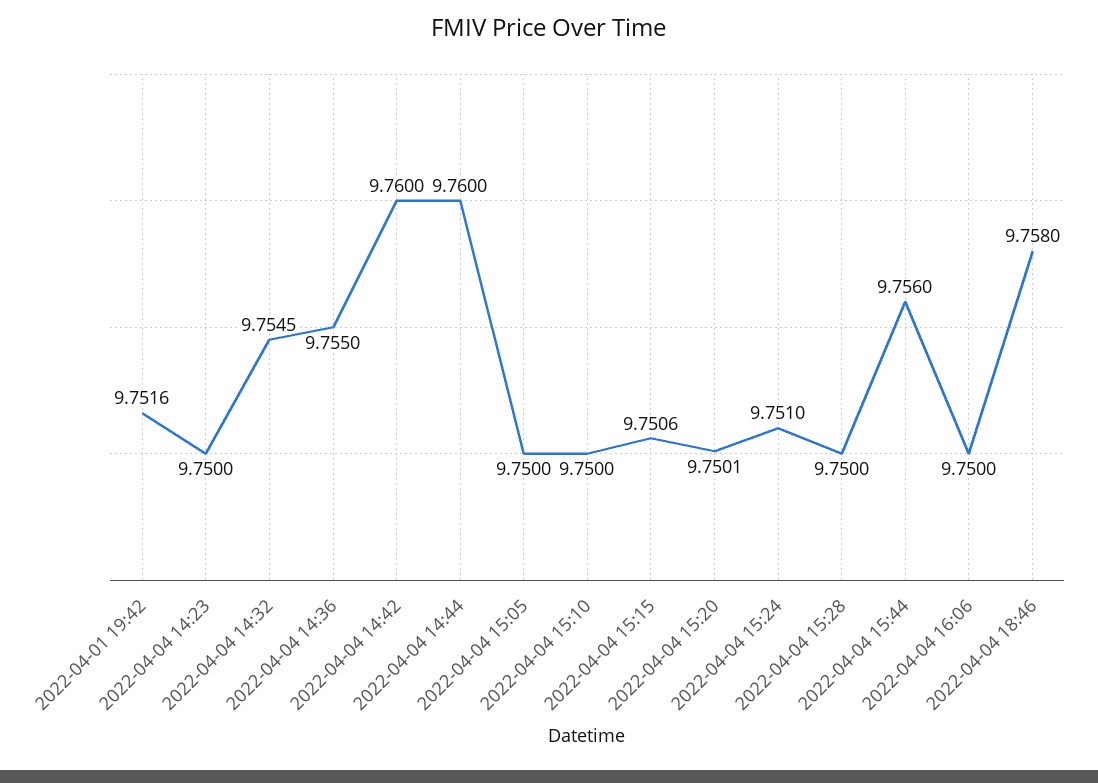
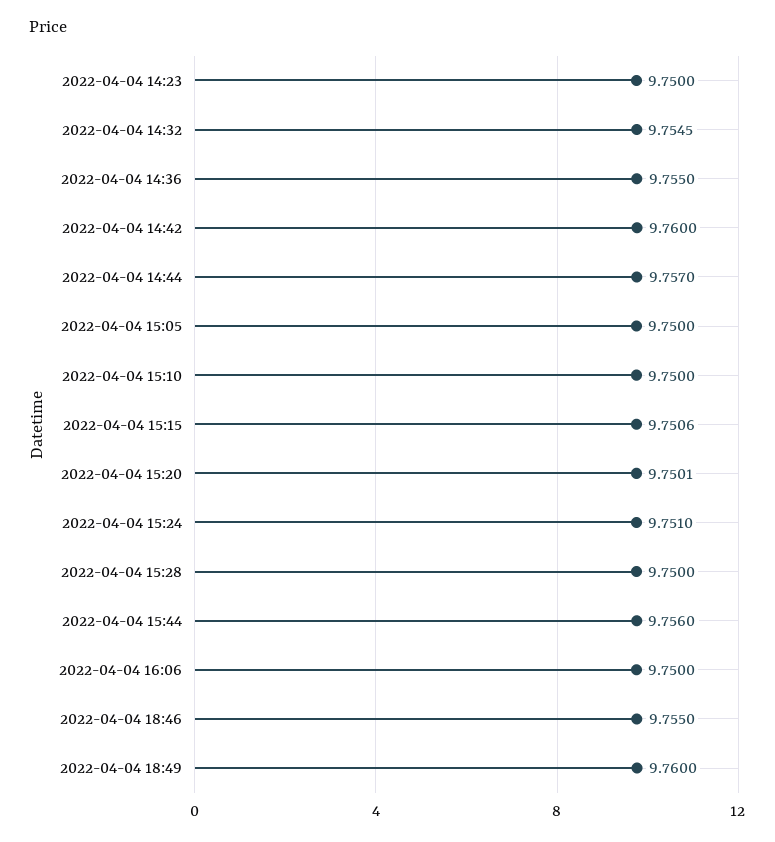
2022-04-01 19:42: 9.7516 -> none
2022-04-04 14:44: 9.76 -> 9.757
2022-04-04 18:46: 9.758 -> 9.755
2022-04-04 18:49: none -> 9.76

